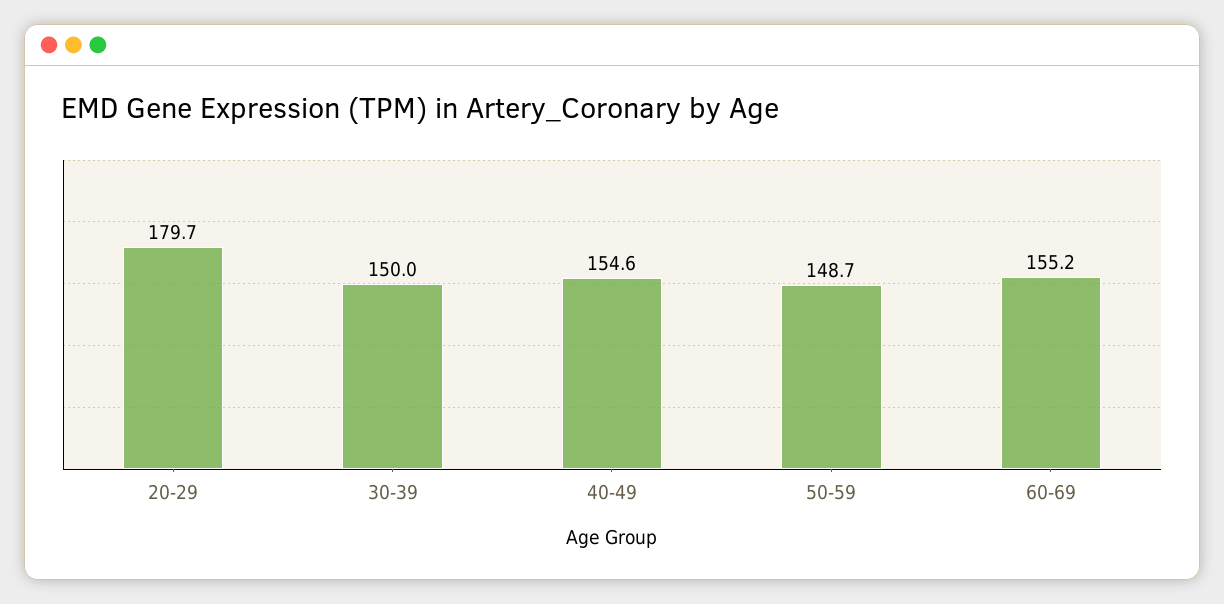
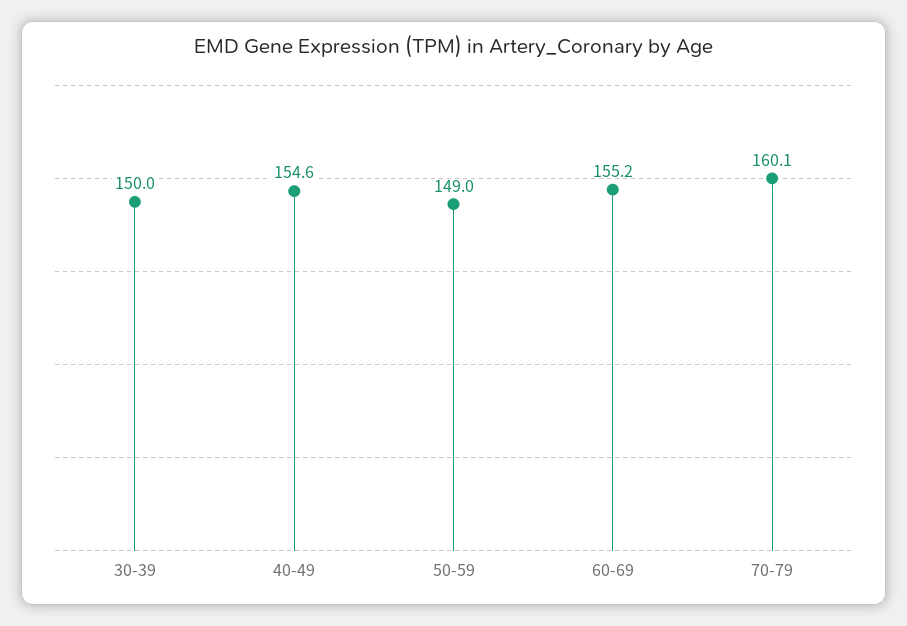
20-29: 179.7 -> none
50-59: 148.7 -> 149
70-79: none -> 160.1

